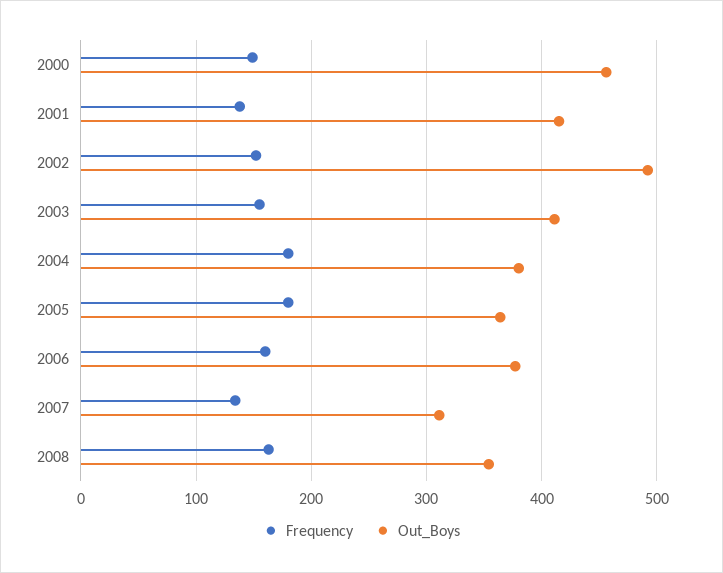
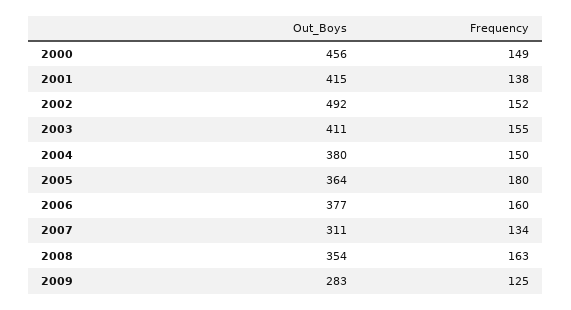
Frequency, 2004: 180 -> 150
Out_Boys, 2009: none -> 283
Frequency, 2009: none -> 125

